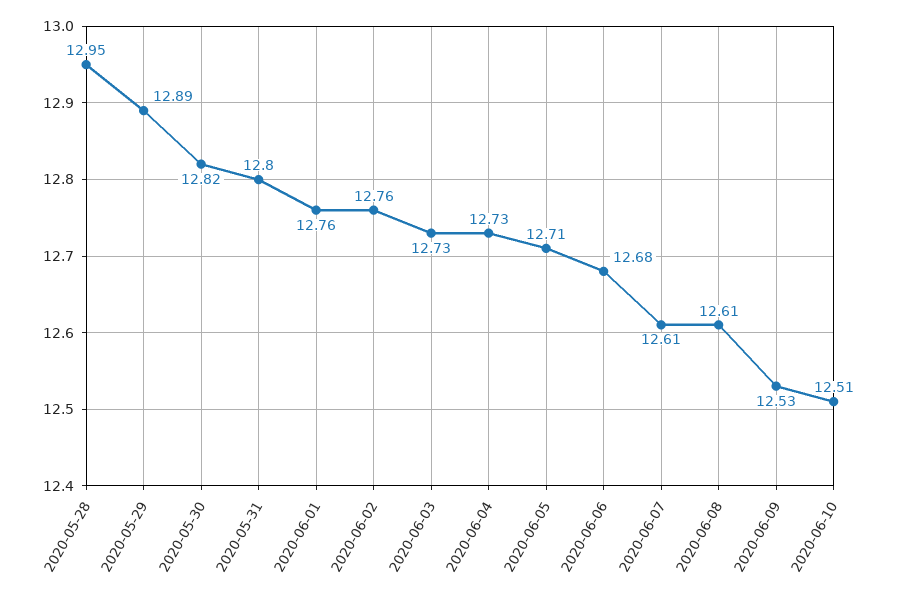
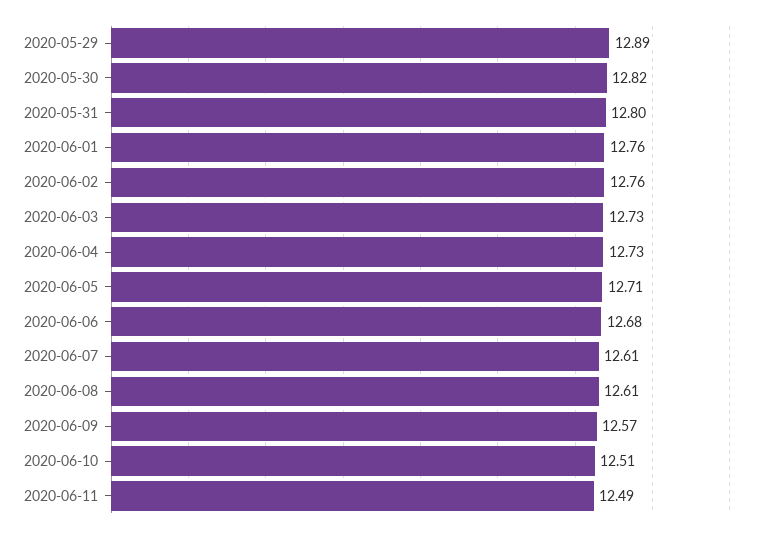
2020-05-28: 12.95 -> none
2020-06-09: 12.53 -> 12.57
2020-06-11: none -> 12.49

